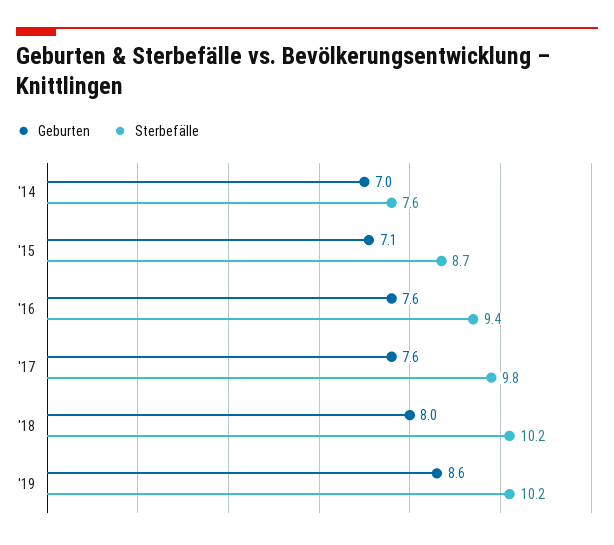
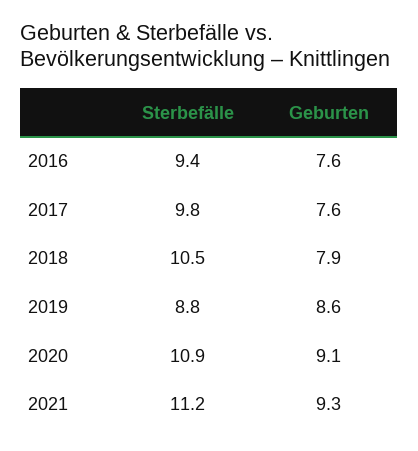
Geburten, '14: 7 -> none
Sterbefälle, '14: 7.6 -> none
Geburten, '15: 7.1 -> none
Sterbefälle, '15: 8.7 -> none
Geburten, '18: 8 -> 7.9
Sterbefälle, '18: 10.2 -> 10.5
Sterbefälle, '19: 10.2 -> 8.8
Sterbefälle, 2020: none -> 10.9
Geburten, 2020: none -> 9.1
Sterbefälle, 2021: none -> 11.2
Geburten, 2021: none -> 9.3

